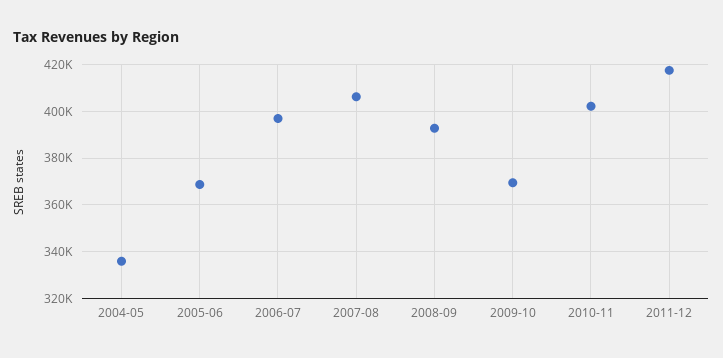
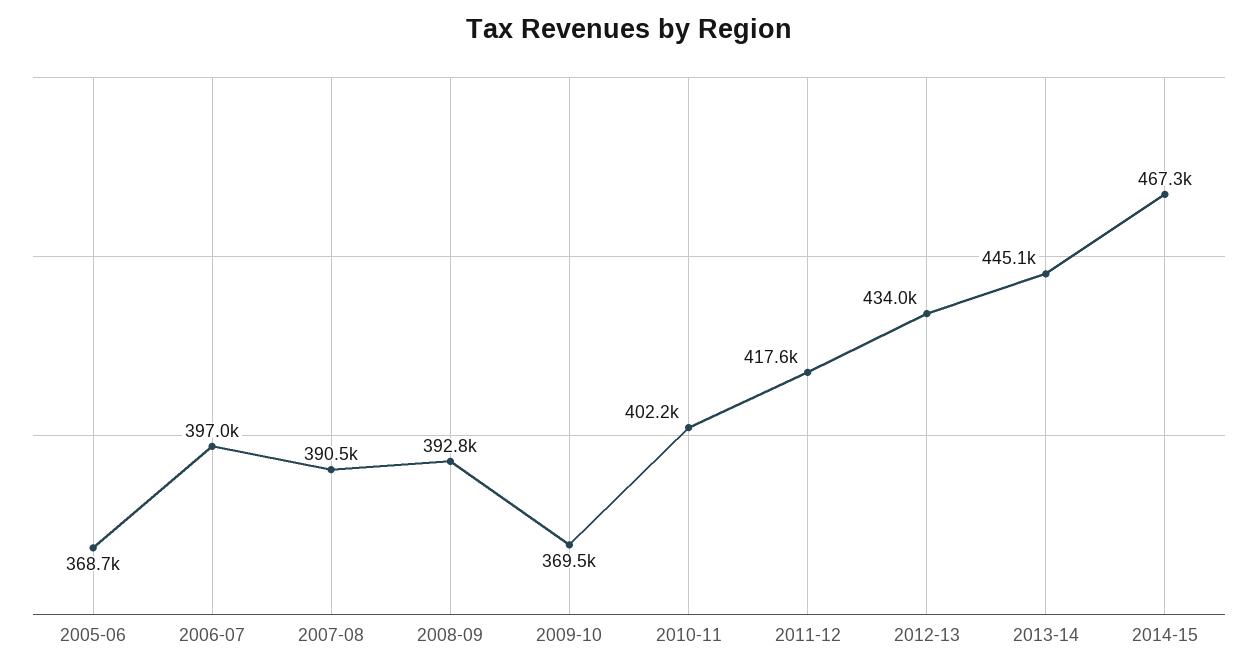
2004-05: 335000 -> none
2007-08: 405000 -> 390500
2012-13: none -> 434000
2013-14: none -> 445100
2014-15: none -> 467300

